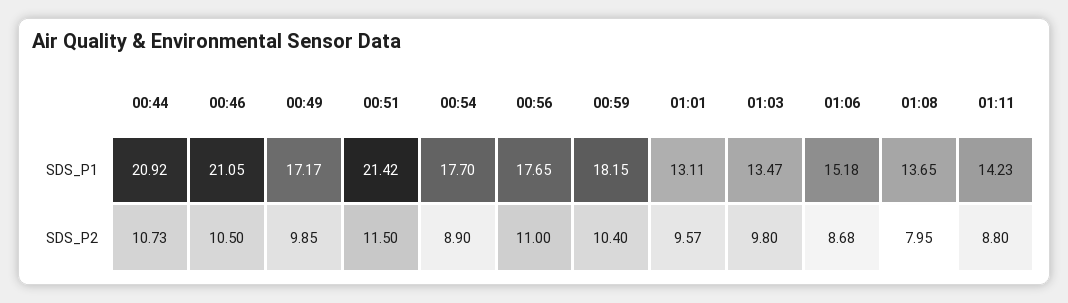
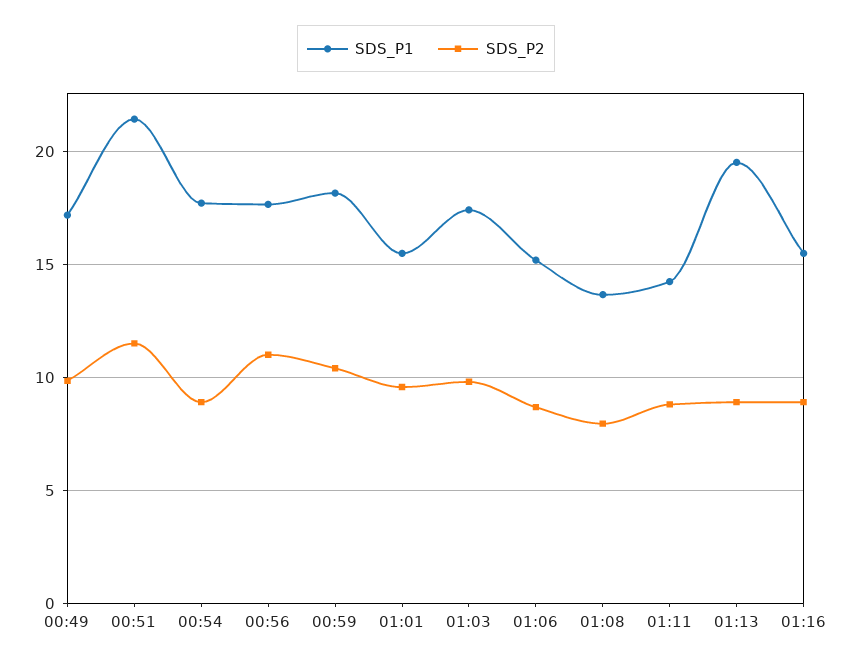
SDS_P1, 00:44: 20.92 -> none
SDS_P1, 00:46: 21.05 -> none
SDS_P1, 01:01: 13.11 -> 15.5
SDS_P1, 01:03: 13.47 -> 17.5
SDS_P2, 00:44: 10.73 -> none
SDS_P2, 00:46: 10.5 -> none
SDS_P1, 01:13: none -> 19.5
SDS_P2, 01:13: none -> 9
SDS_P1, 01:16: none -> 15.5
SDS_P2, 01:16: none -> 9

